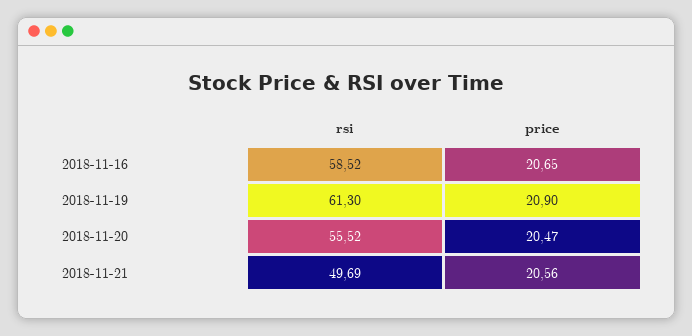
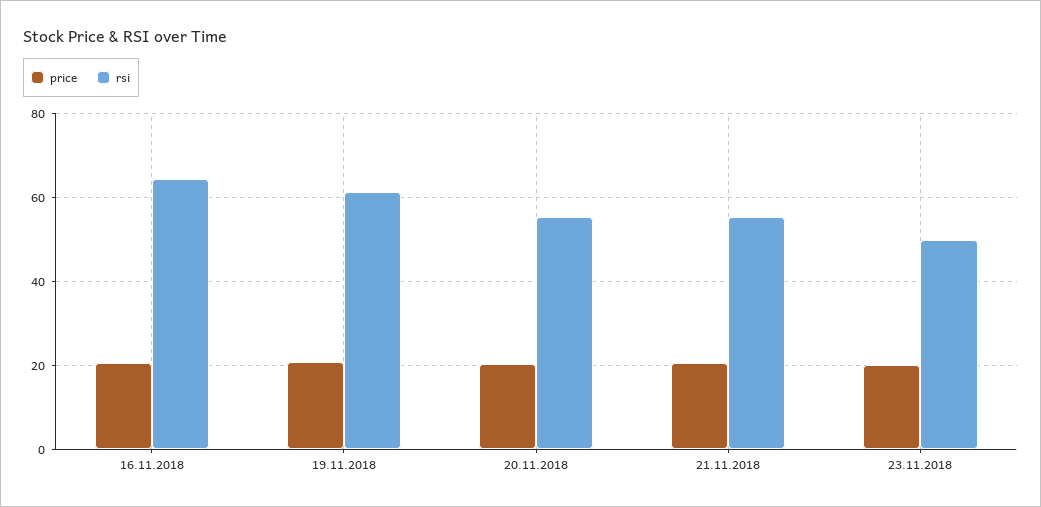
rsi, 2018-11-16: 58.52 -> 64
rsi, 2018-11-21: 49.69 -> 56
price, 23.11.2018: none -> 20
rsi, 23.11.2018: none -> 50

